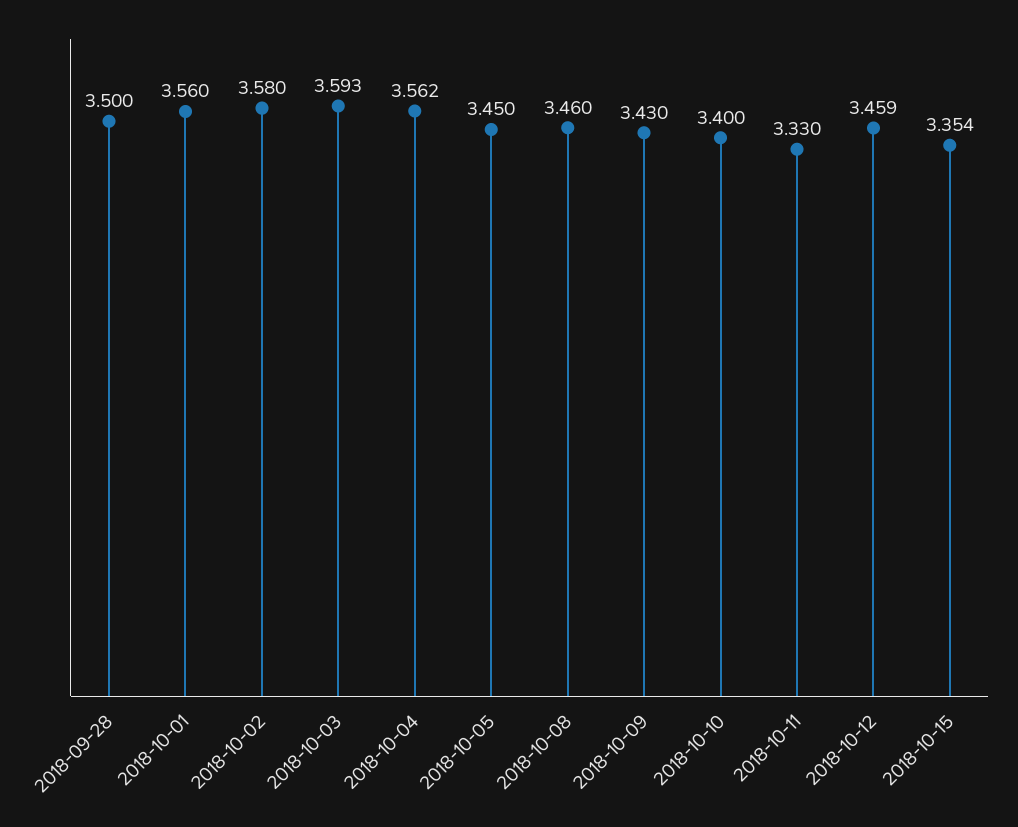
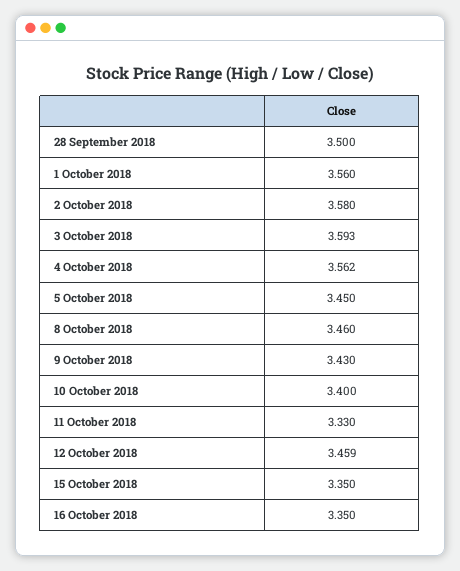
2018-10-15: 3.354 -> 3.35
16 October 2018: none -> 3.35

